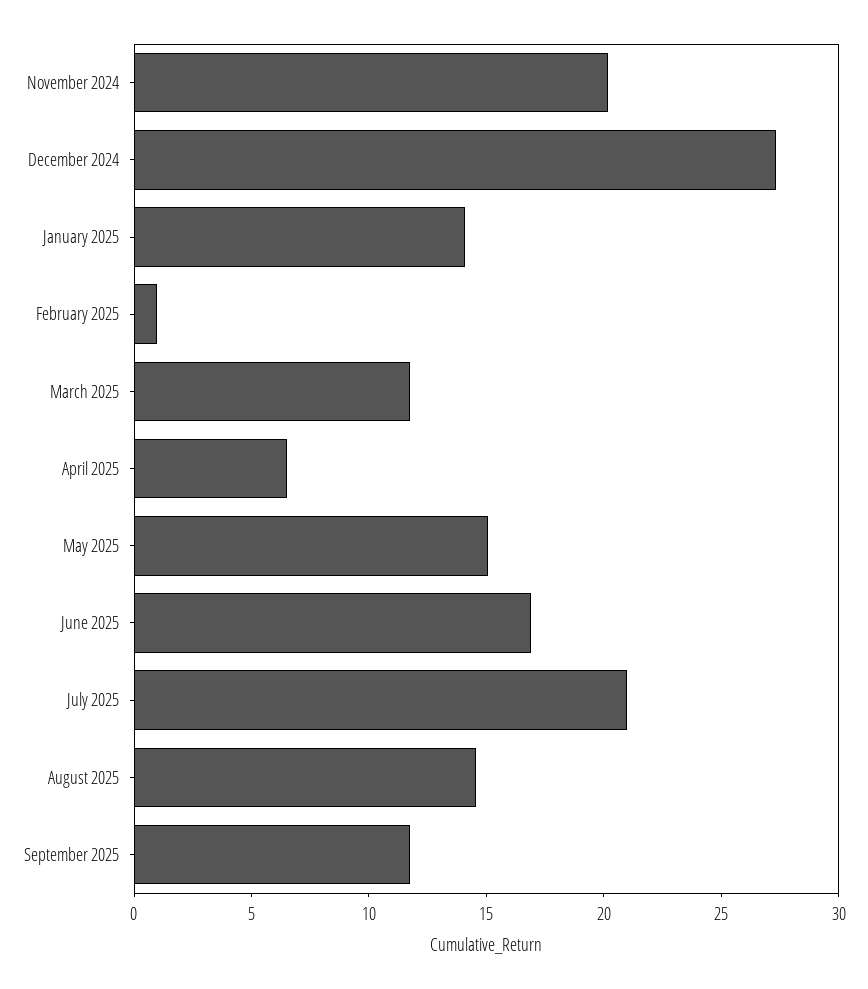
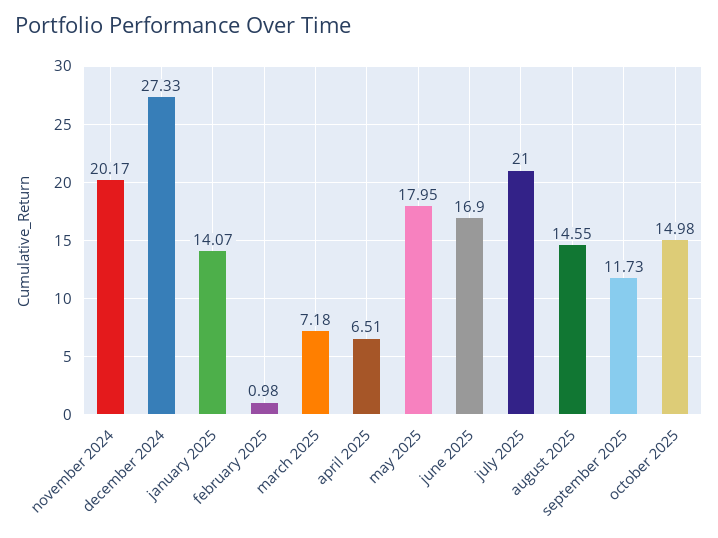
March 2025: 12 -> 7.18
May 2025: 15 -> 17.95
october 2025: none -> 14.98

